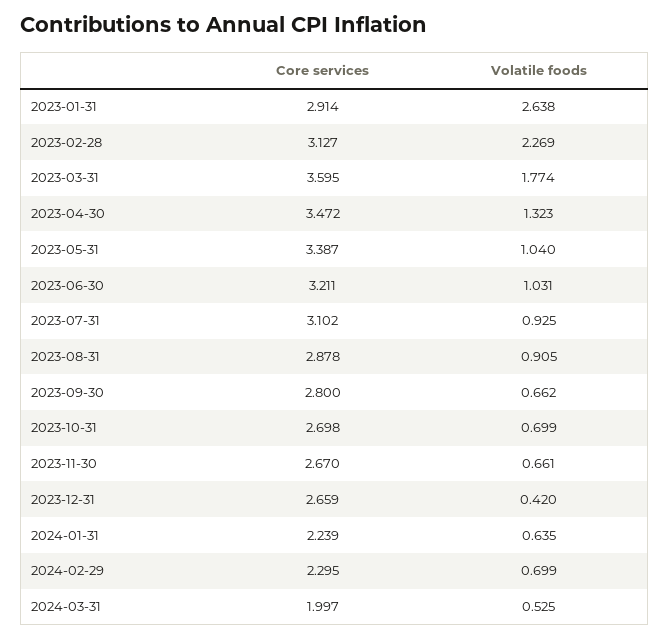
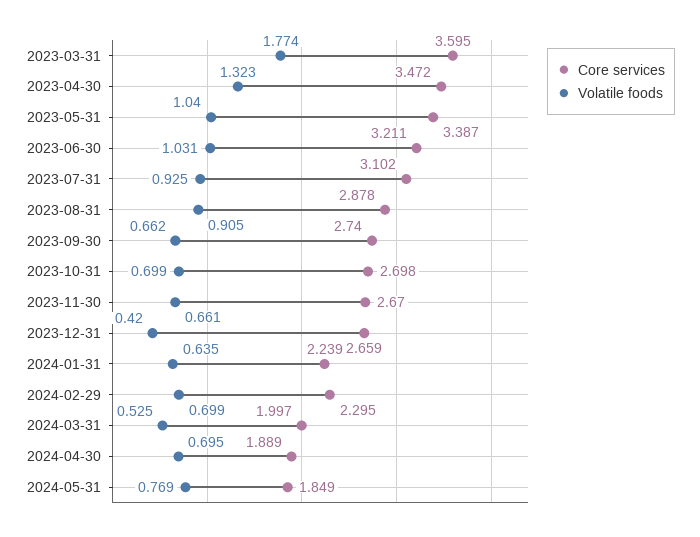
Core services, 2023-01-31: 2.914 -> none
Volatile foods, 2023-01-31: 2.638 -> none
Core services, 2023-02-28: 3.127 -> none
Volatile foods, 2023-02-28: 2.269 -> none
Core services, 2023-09-30: 2.8 -> 2.74
Core services, 2024-04-30: none -> 1.889
Volatile foods, 2024-04-30: none -> 0.695
Core services, 2024-05-31: none -> 1.849
Volatile foods, 2024-05-31: none -> 0.769

